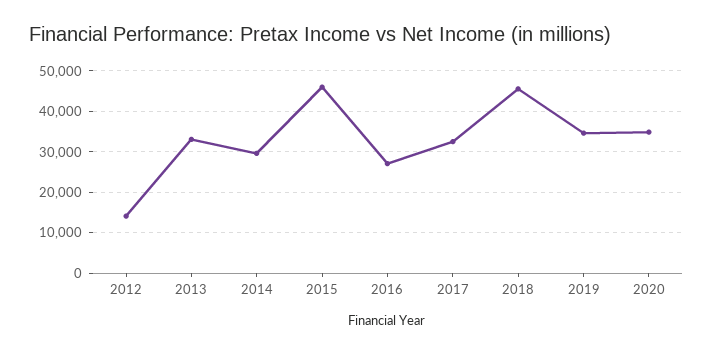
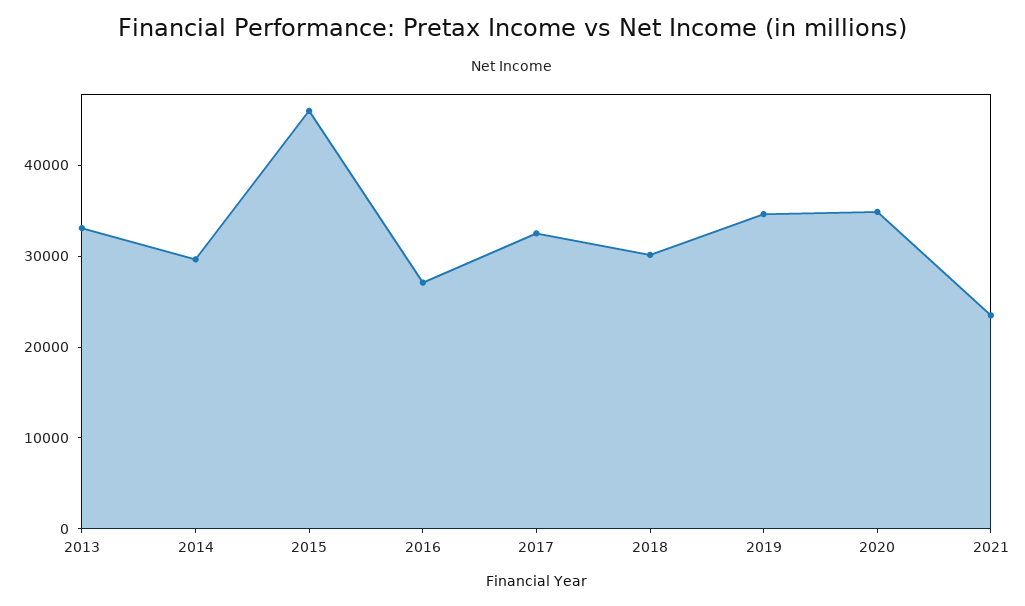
2012: 14000 -> none
2018: 46000 -> 30000
2021: none -> 24000

